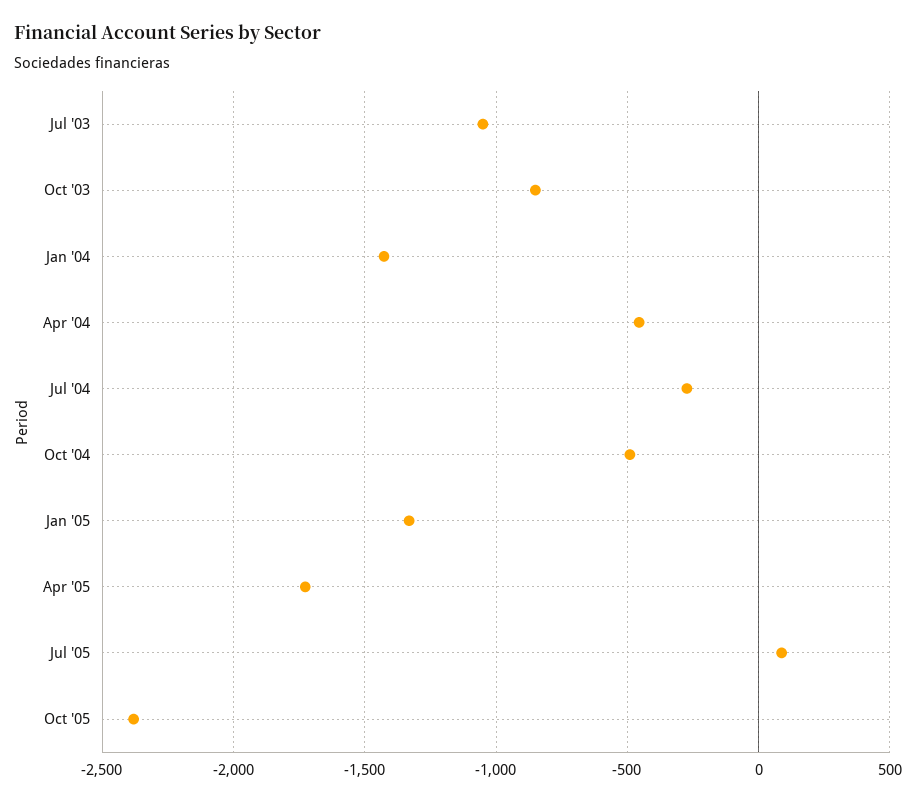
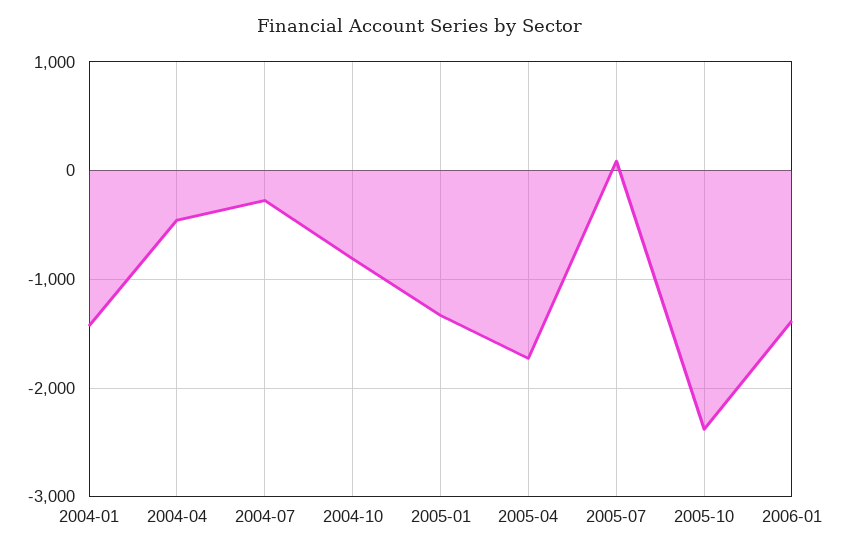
Jul '03: -1050 -> none
Oct '03: -850 -> none
Oct '04: -500 -> -800
2006-01: none -> -1400

